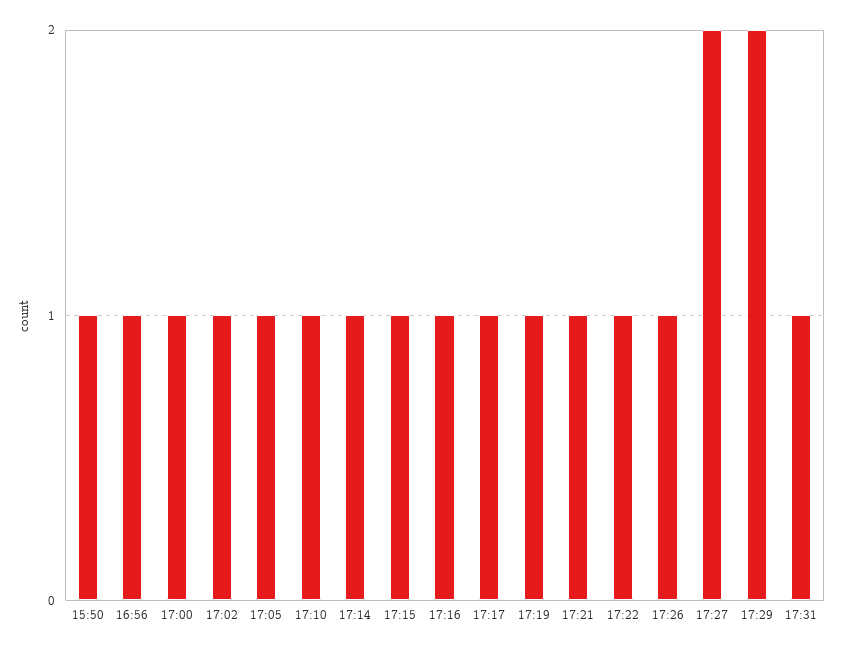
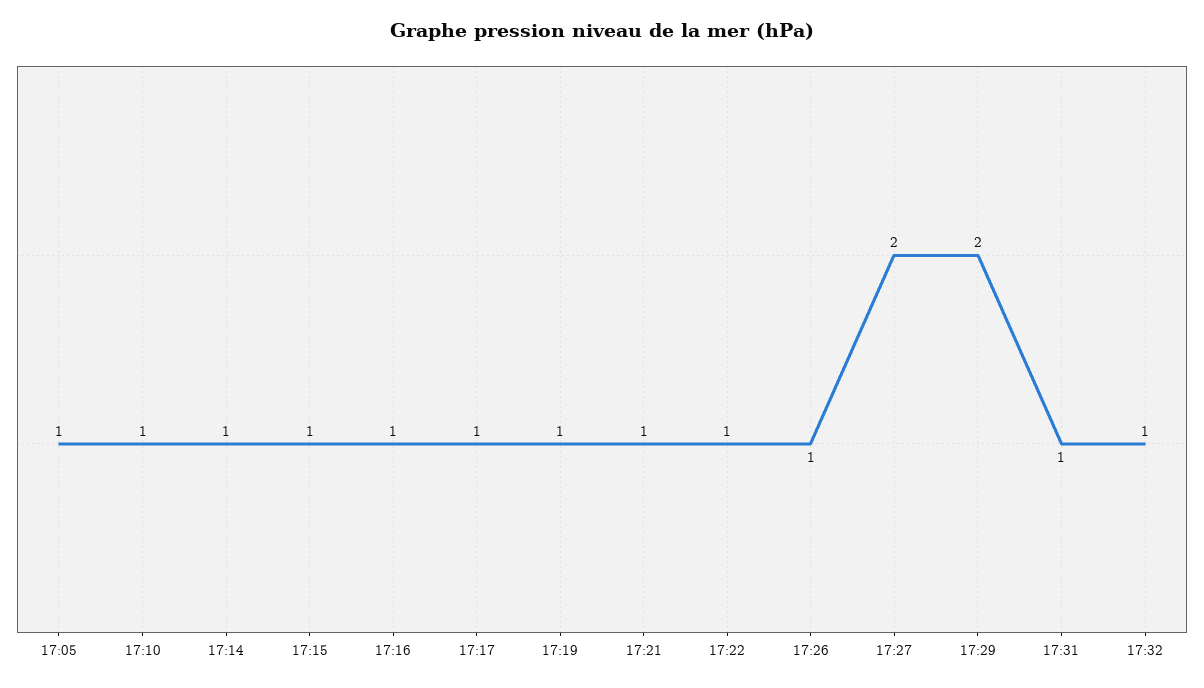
15:50: 1 -> none
16:56: 1 -> none
17:00: 1 -> none
17:02: 1 -> none
17:32: none -> 1

